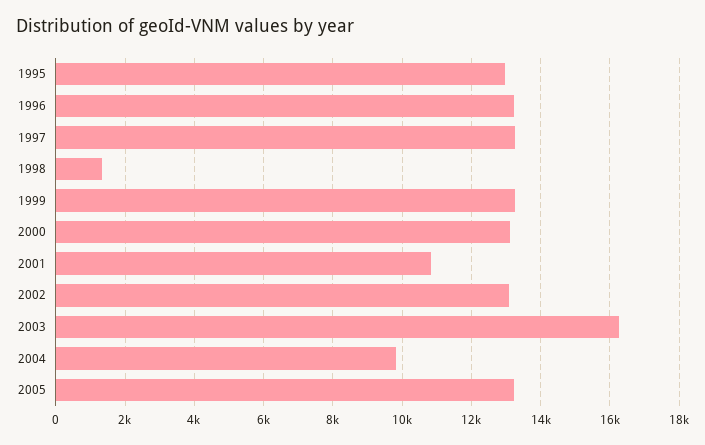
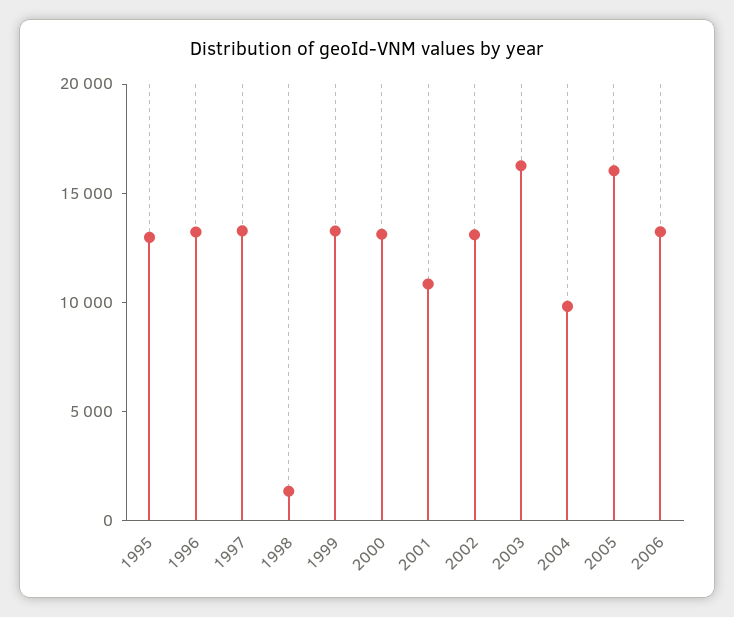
2005: 13200 -> 16000
2006: none -> 13000

